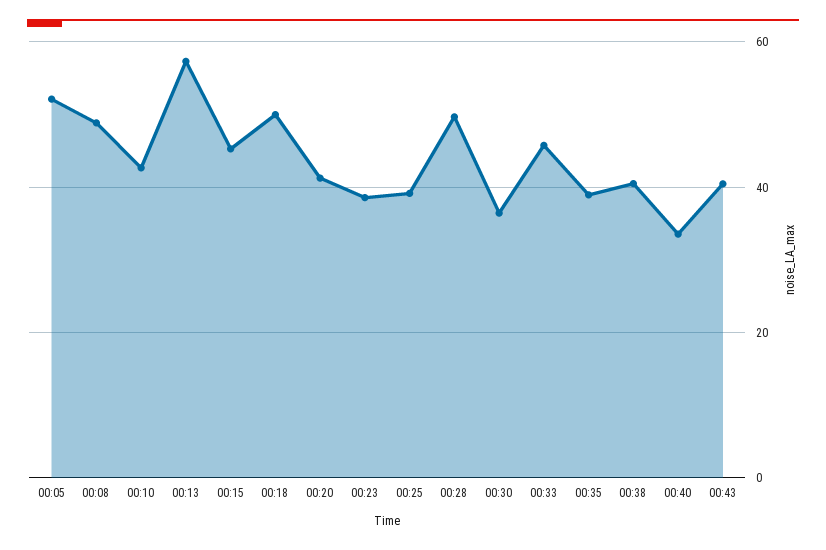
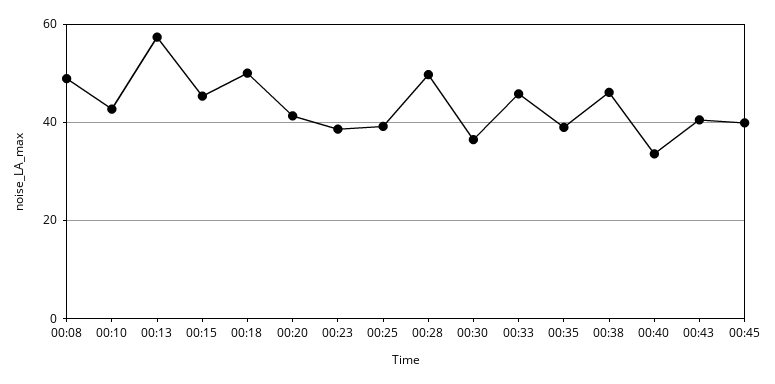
00:05: 52 -> none
00:38: 40 -> 46
00:45: none -> 40

